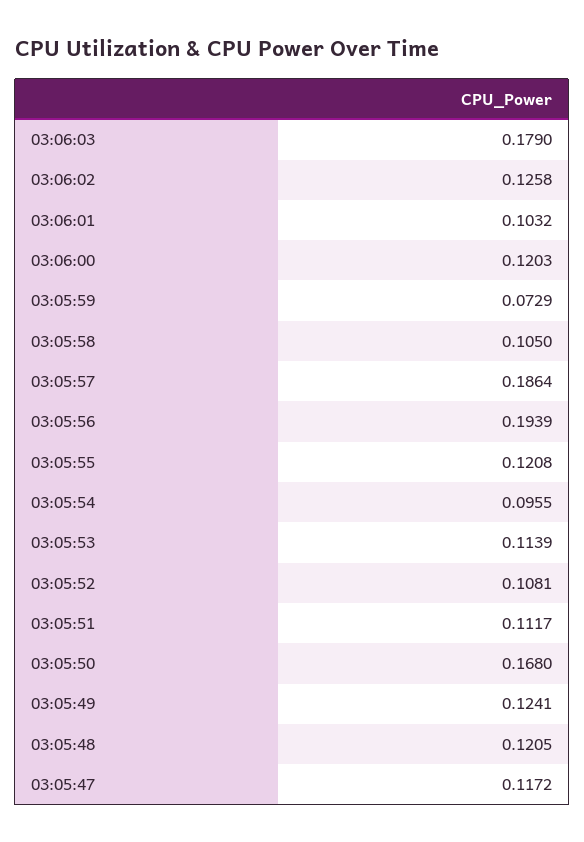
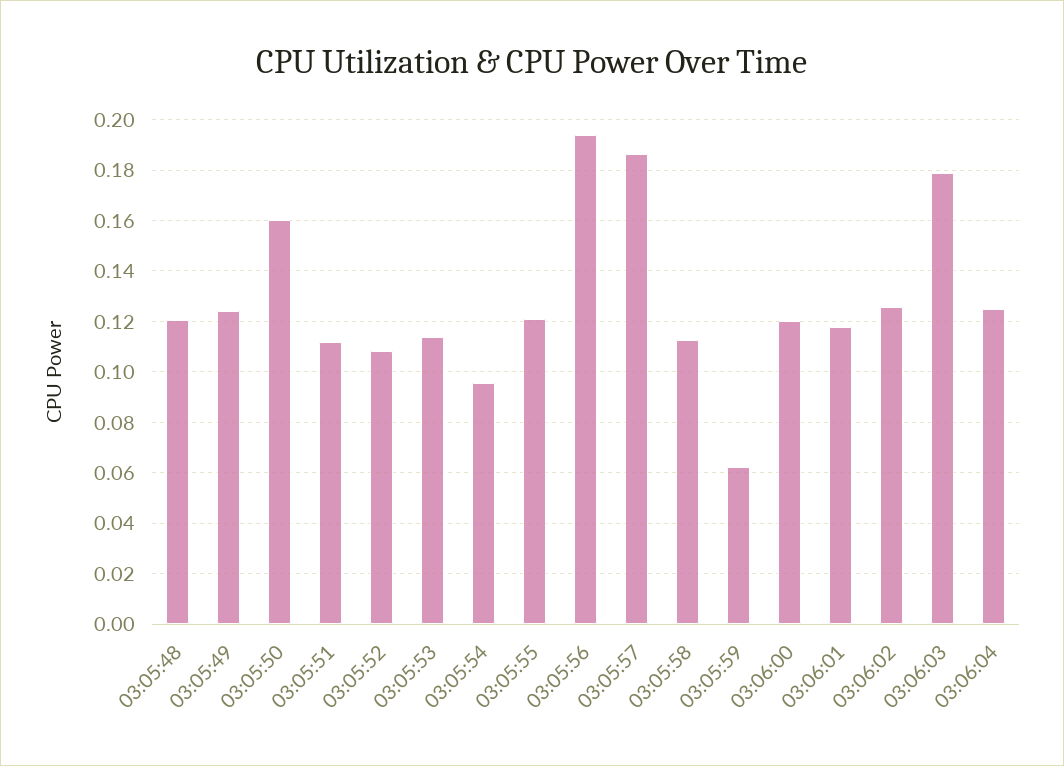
03:06:01: 0.1032 -> 0.1175
03:05:59: 0.0729 -> 0.0625
03:05:58: 0.105 -> 0.1125
03:05:50: 0.168 -> 0.16
03:05:47: 0.1172 -> none
03:06:04: none -> 0.125

